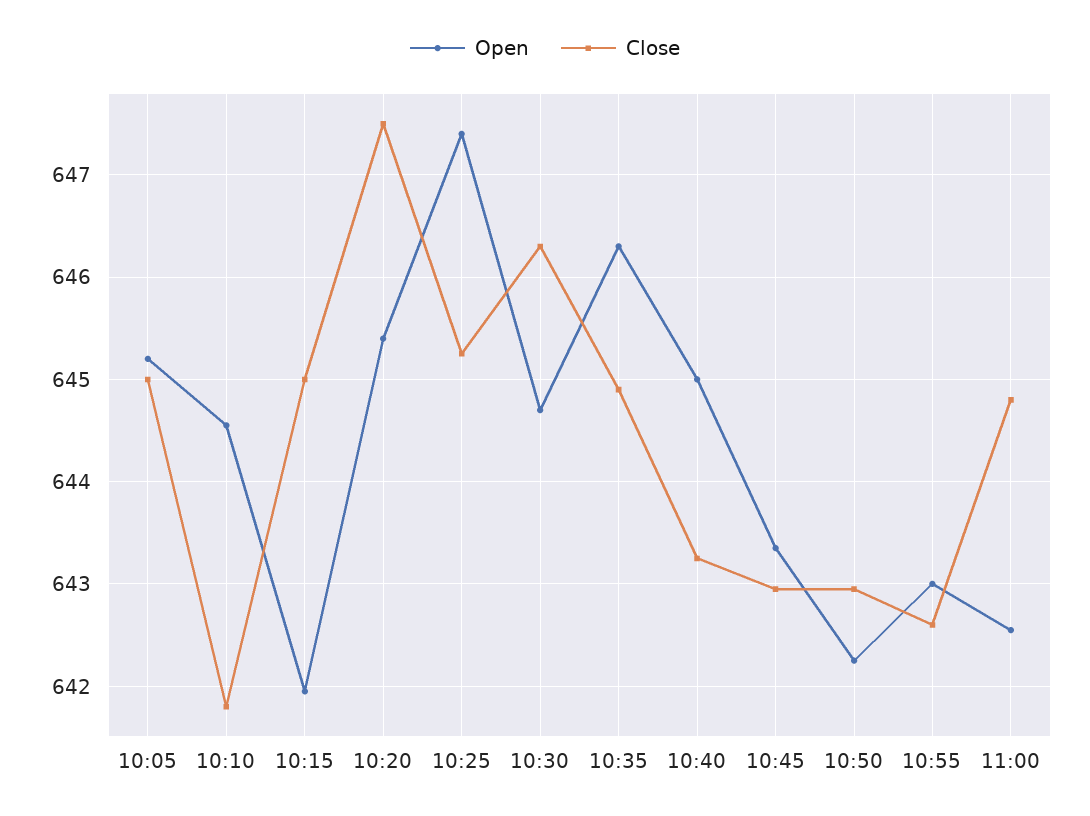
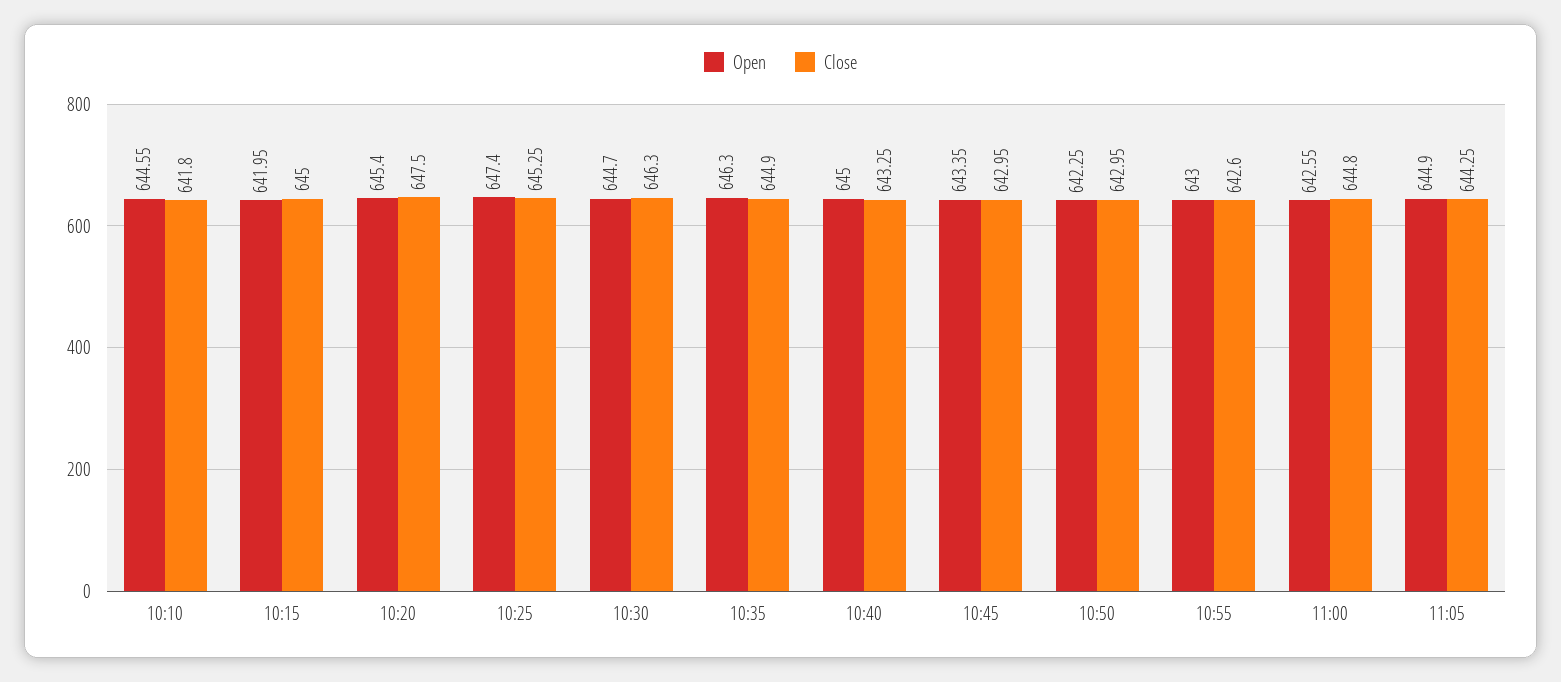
Open, 10:05: 645.2 -> none
Close, 10:05: 645 -> none
Open, 11:05: none -> 644.9
Close, 11:05: none -> 644.25

